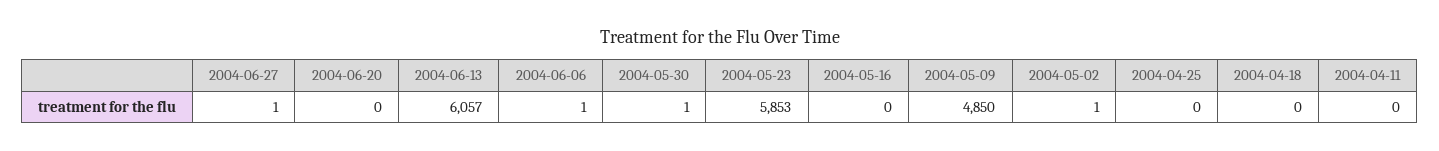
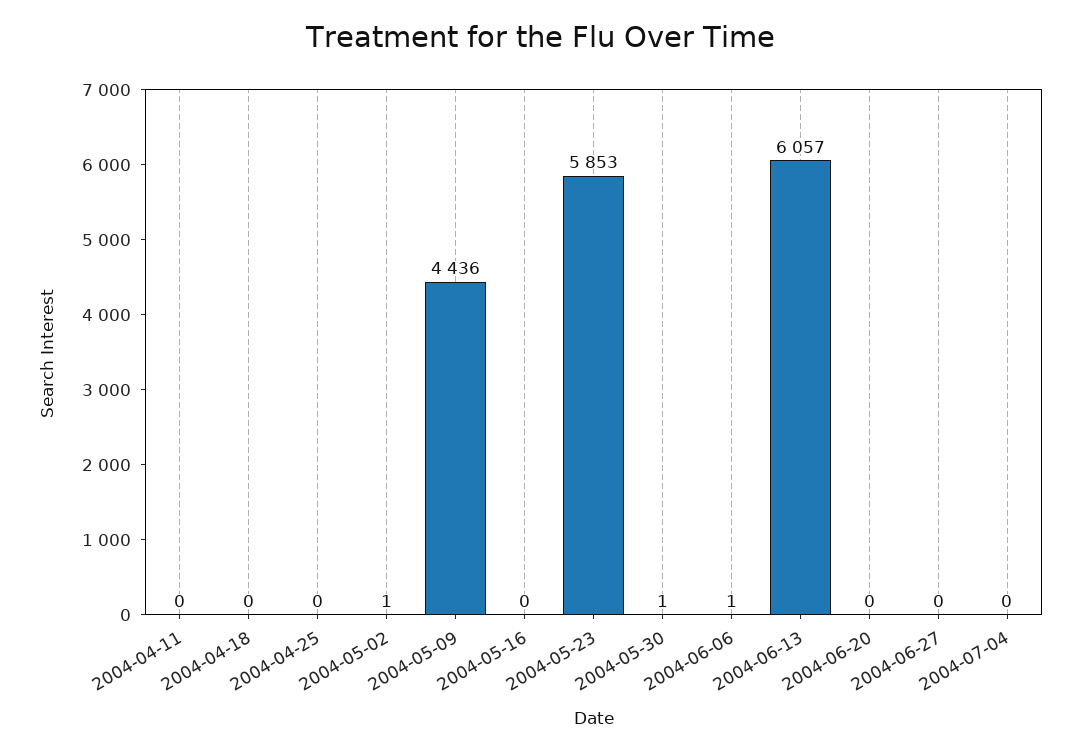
2004-06-27: 1 -> 0
2004-05-09: 4850 -> 4436
2004-07-04: none -> 0

